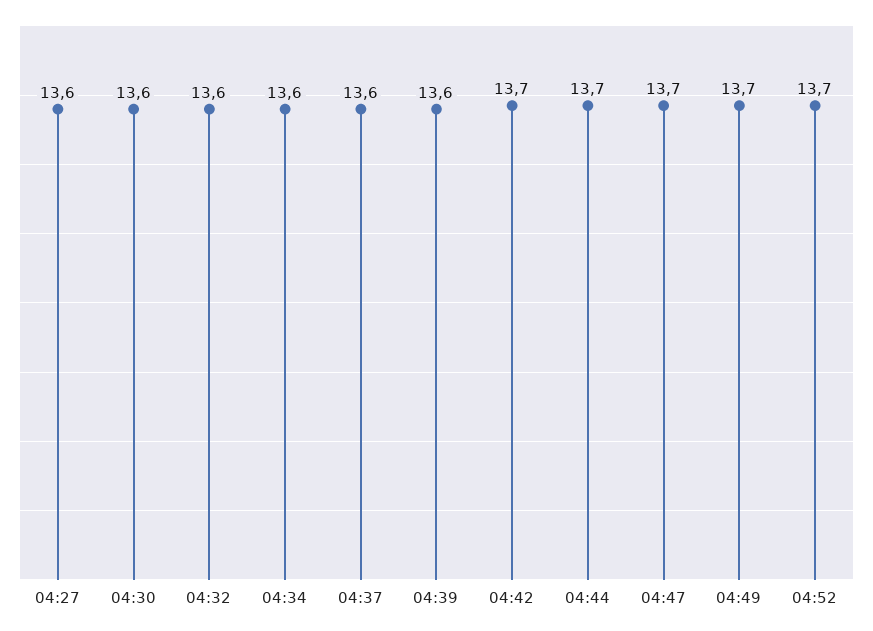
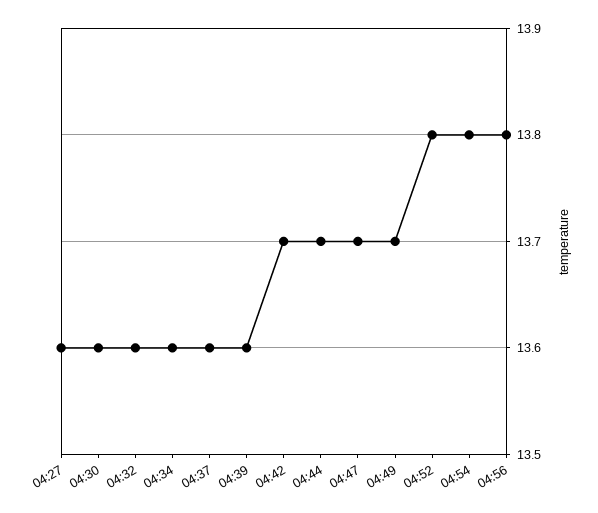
04:52: 13.7 -> 13.8
04:54: none -> 13.8
04:56: none -> 13.8

